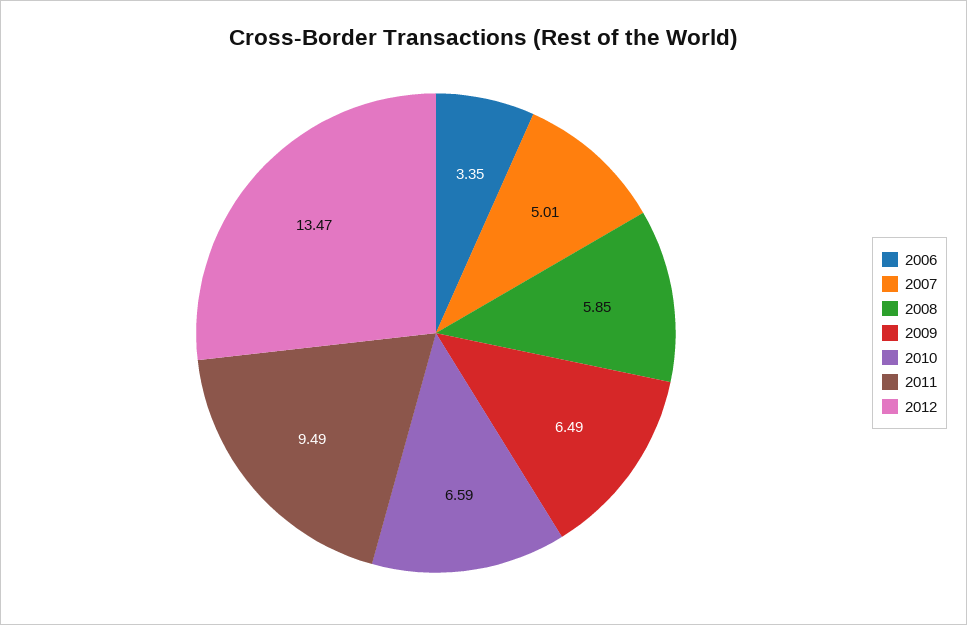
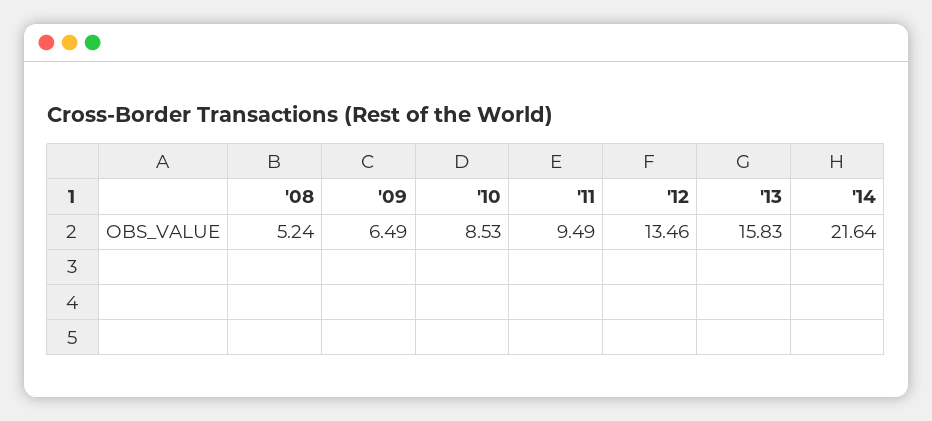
2006: 3.35 -> none
2007: 5.01 -> none
2008: 5.85 -> 5.24
2010: 6.59 -> 8.53
2012: 13.47 -> 13.46
'13: none -> 15.83
'14: none -> 21.64

